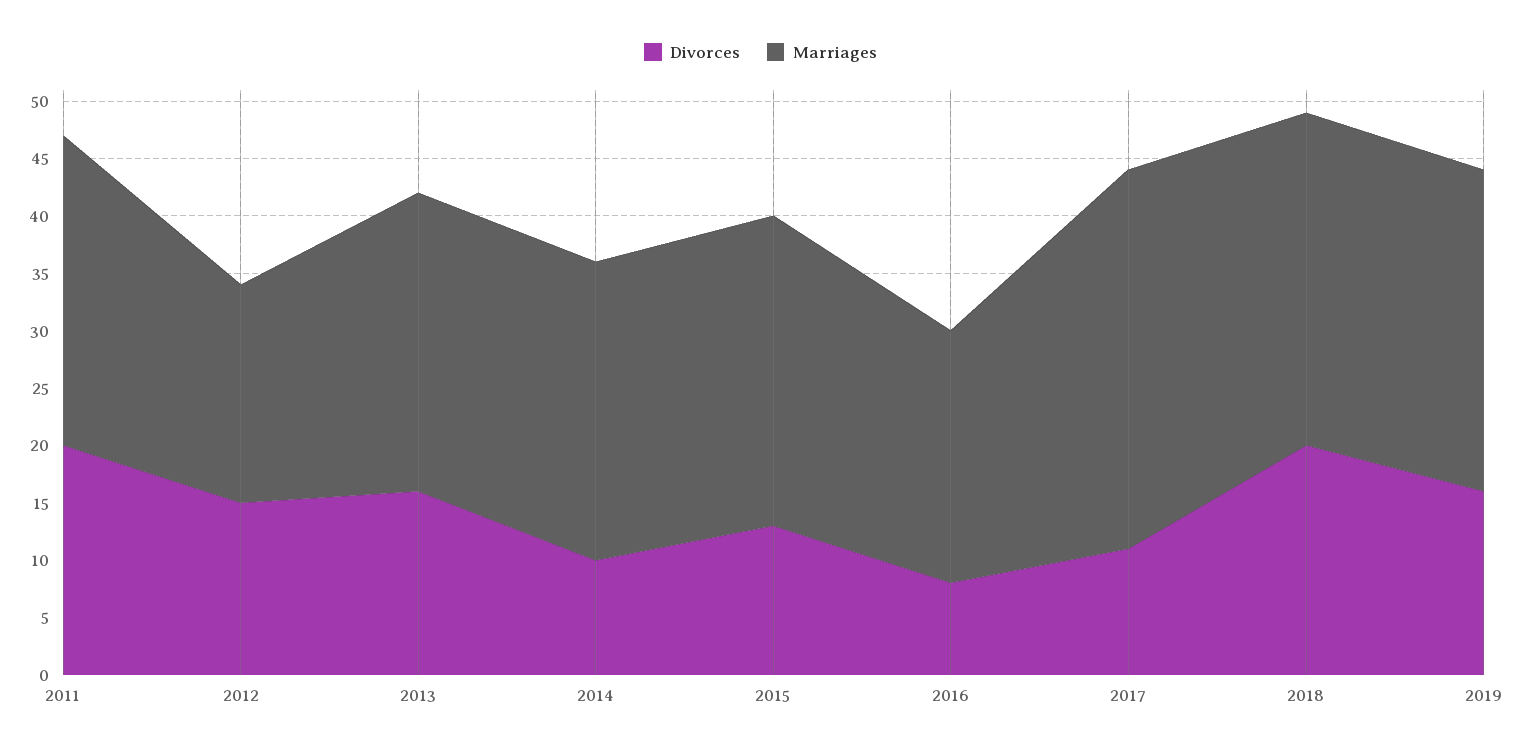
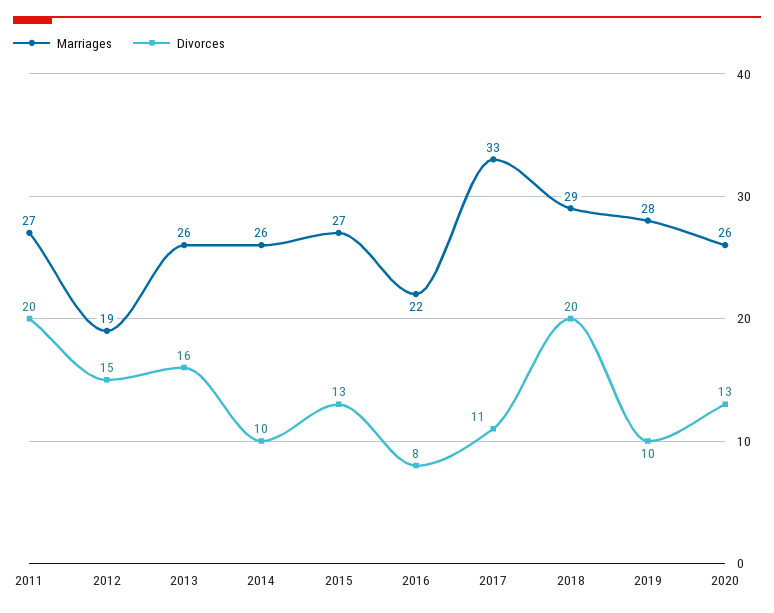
Divorces, 2019: 16 -> 10
Marriages, 2020: none -> 26
Divorces, 2020: none -> 13

